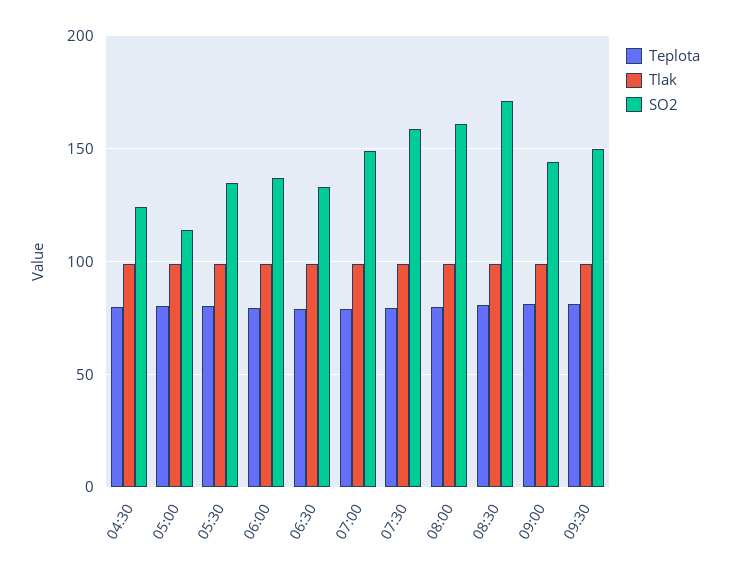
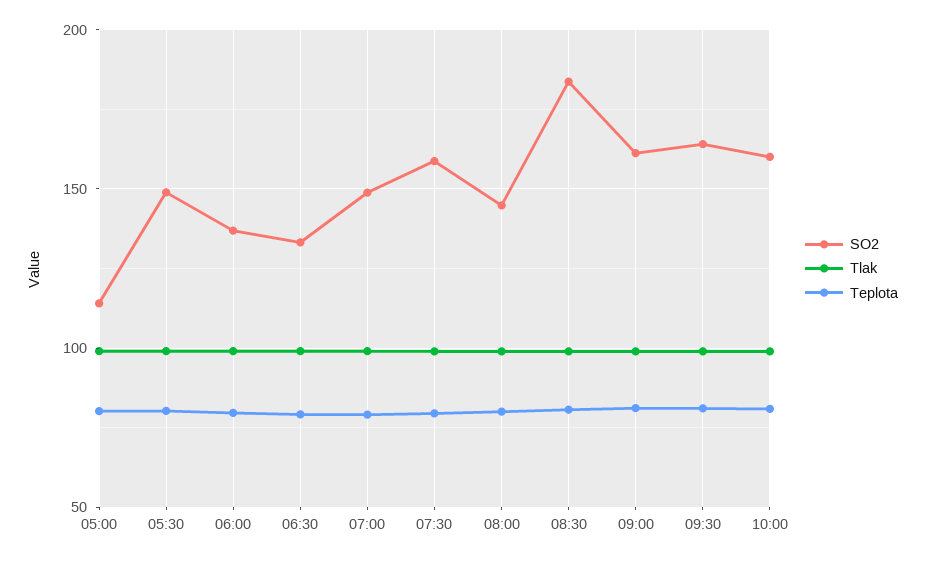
Teplota, 04:30: 80 -> none
Tlak, 04:30: 100 -> none
SO2, 04:30: 125 -> none
SO2, 05:30: 135 -> 150
SO2, 08:00: 160 -> 145
SO2, 08:30: 170 -> 185
SO2, 09:00: 145 -> 160
SO2, 09:30: 150 -> 165
SO2, 10:00: none -> 160
Tlak, 10:00: none -> 100
Teplota, 10:00: none -> 80

